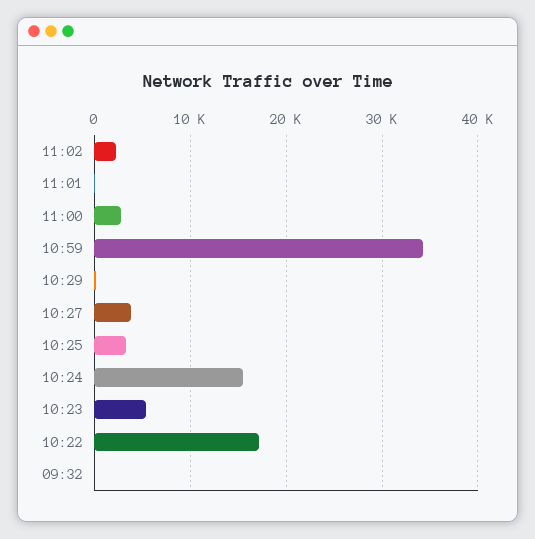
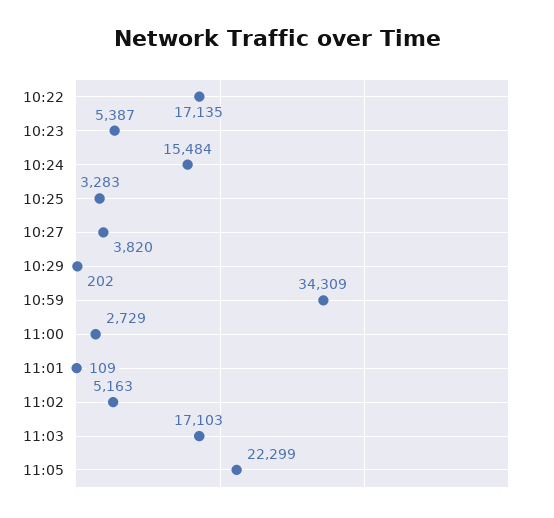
11:02: 2000 -> 5163
09:32: 0 -> none
11:03: none -> 17103
11:05: none -> 22299

